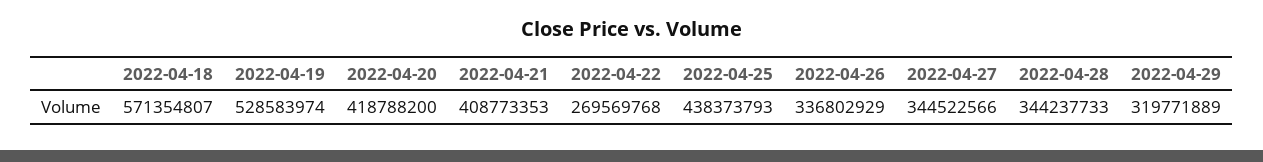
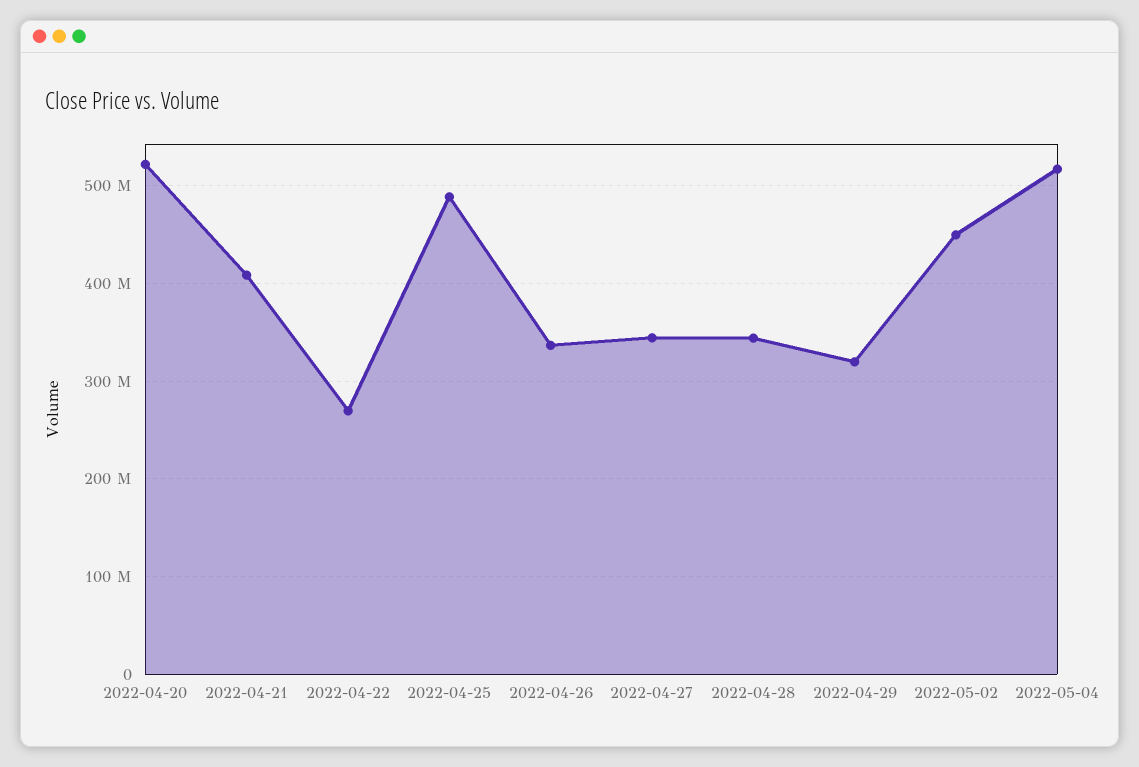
2022-04-18: 571354807 -> none
2022-04-19: 528583974 -> none
2022-04-20: 418788200 -> 520000000
2022-04-25: 438373793 -> 490000000
2022-05-02: none -> 450000000
2022-05-04: none -> 520000000

